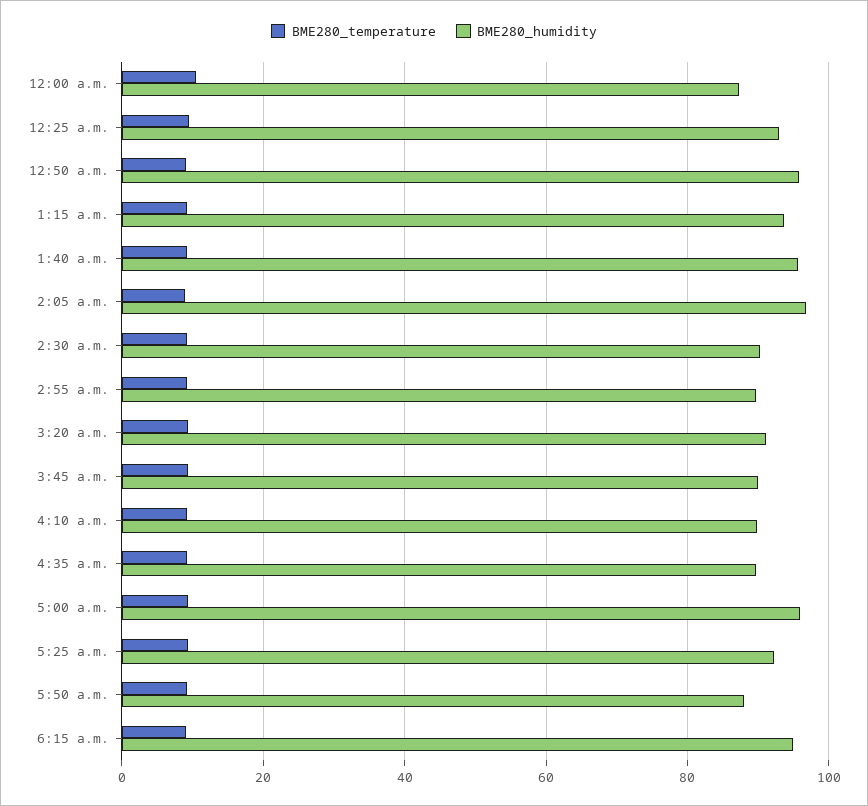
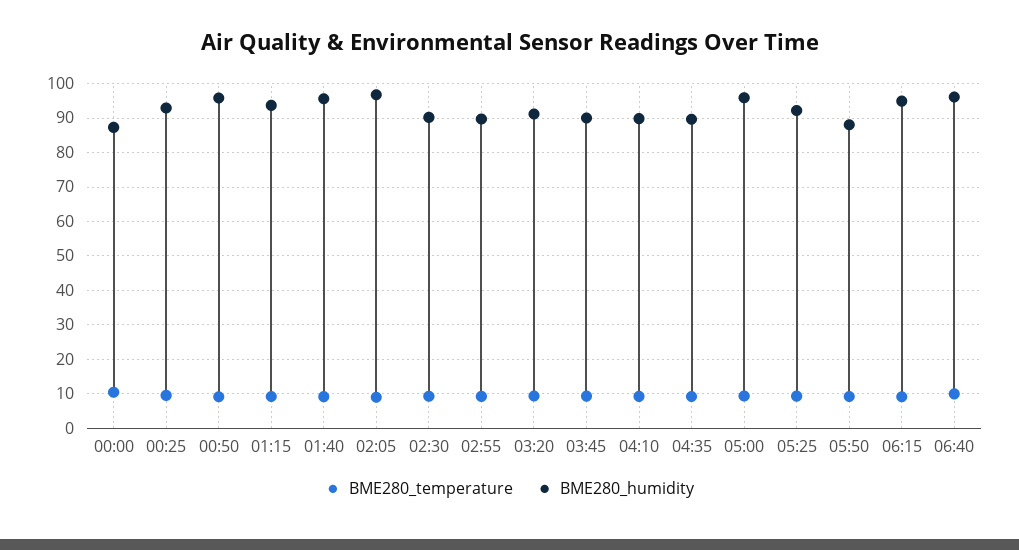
BME280_temperature, 06:40: none -> 10
BME280_humidity, 06:40: none -> 96

